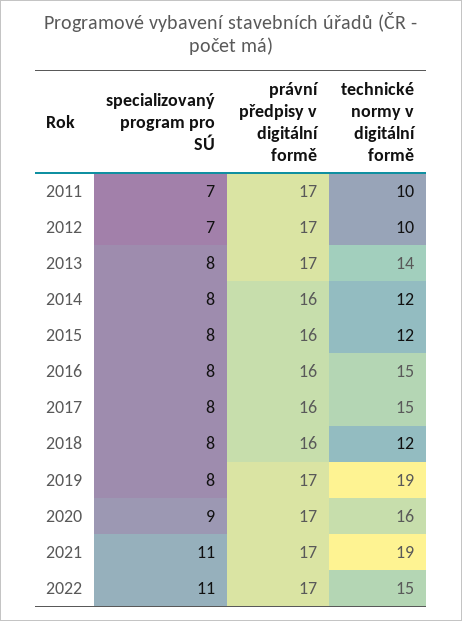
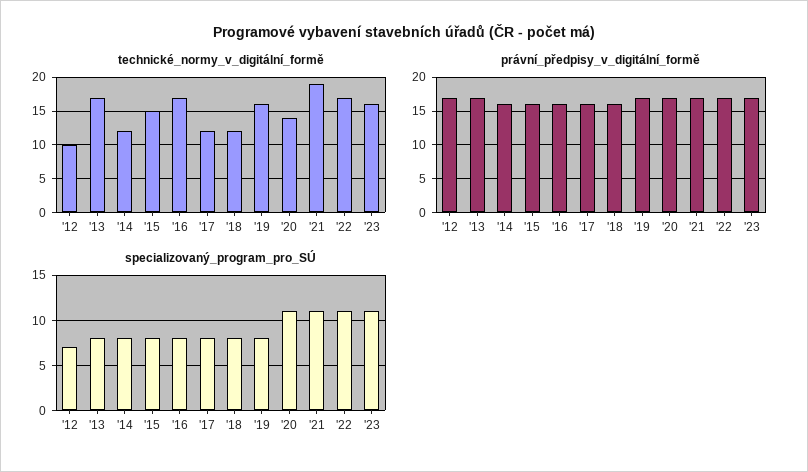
specializovaný program pro SÚ, 2011: 7 -> none
právní předpisy v digitální formě, 2011: 17 -> none
technické normy v digitální formě, 2011: 10 -> none
technické normy v digitální formě, 2013: 14 -> 17
technické normy v digitální formě, 2015: 12 -> 15
technické normy v digitální formě, 2016: 15 -> 17
technické normy v digitální formě, 2017: 15 -> 12
technické normy v digitální formě, 2019: 19 -> 16
specializovaný program pro SÚ, 2020: 9 -> 11
technické normy v digitální formě, 2020: 16 -> 14
technické normy v digitální formě, 2022: 15 -> 17
technické normy v digitální formě, '23: none -> 16
právní předpisy v digitální formě, '23: none -> 17
specializovaný program pro SÚ, '23: none -> 11

